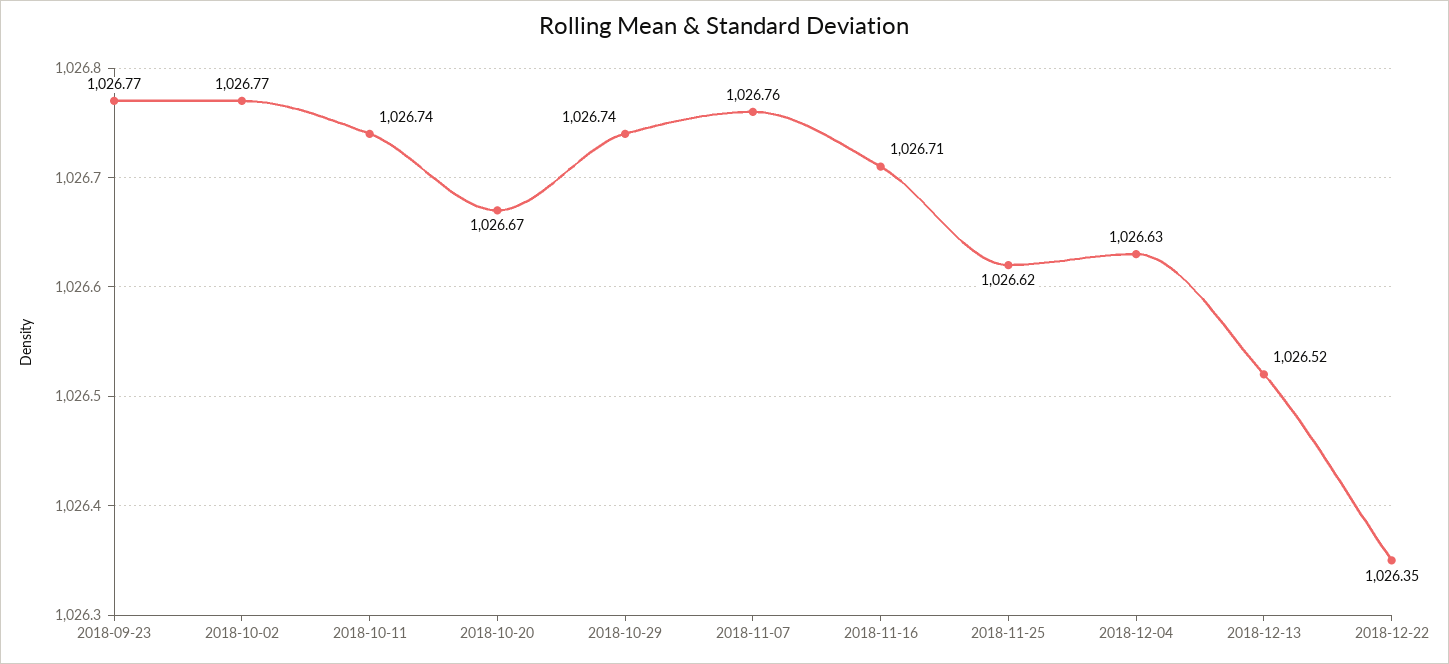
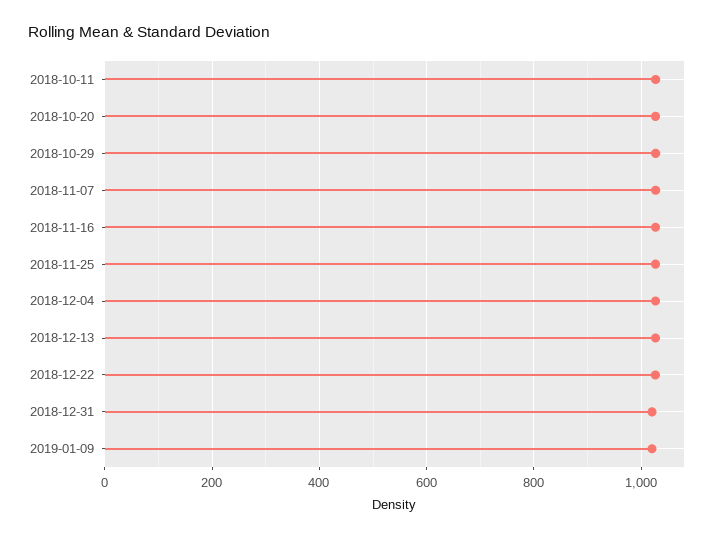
2018-09-23: 1026.77 -> none
2018-10-02: 1026.77 -> none
2018-12-31: none -> 1020
2019-01-09: none -> 1020

